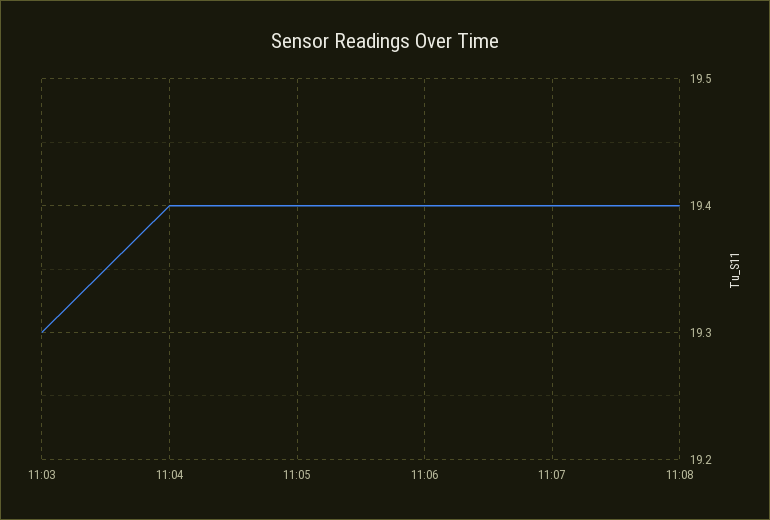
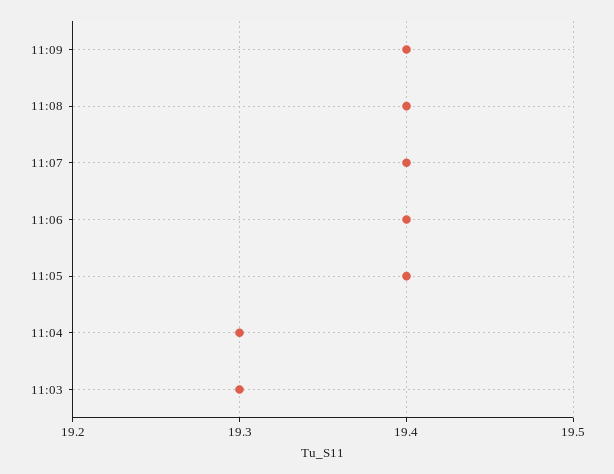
11:04: 19.4 -> 19.3
11:09: none -> 19.4

